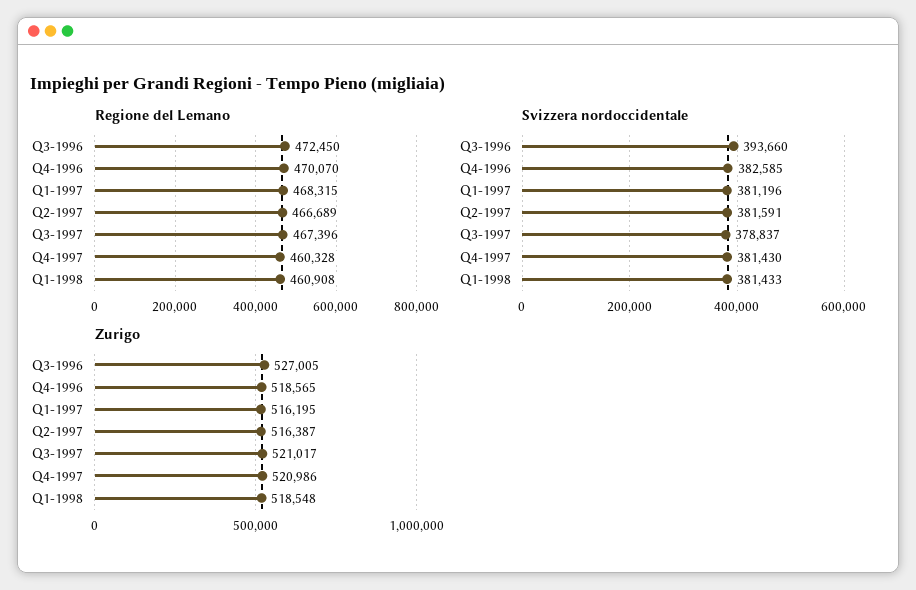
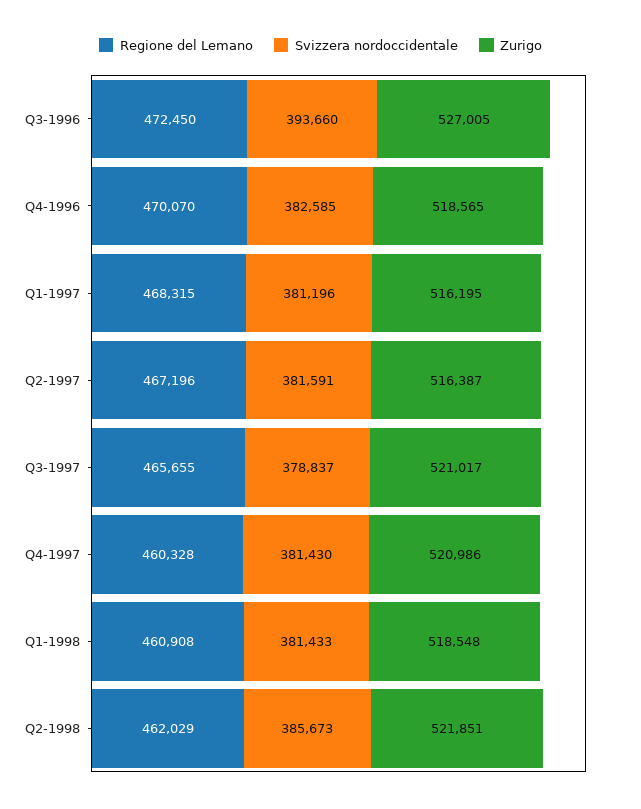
Regione del Lemano, Q2-1997: 466689 -> 467196
Regione del Lemano, Q3-1997: 467396 -> 465655
Regione del Lemano, Q2-1998: none -> 462029
Svizzera nordoccidentale, Q2-1998: none -> 385673
Zurigo, Q2-1998: none -> 521851

